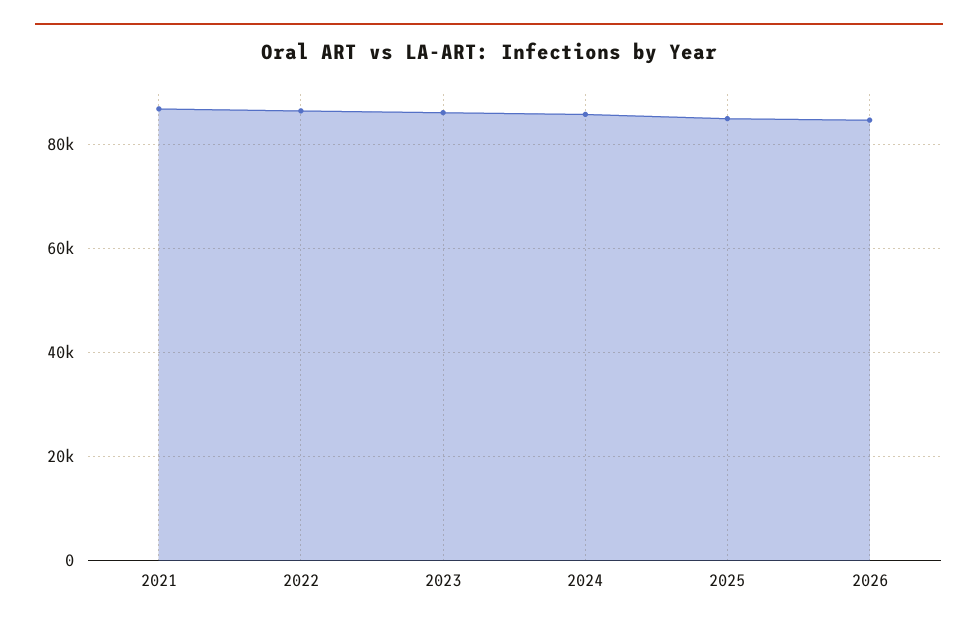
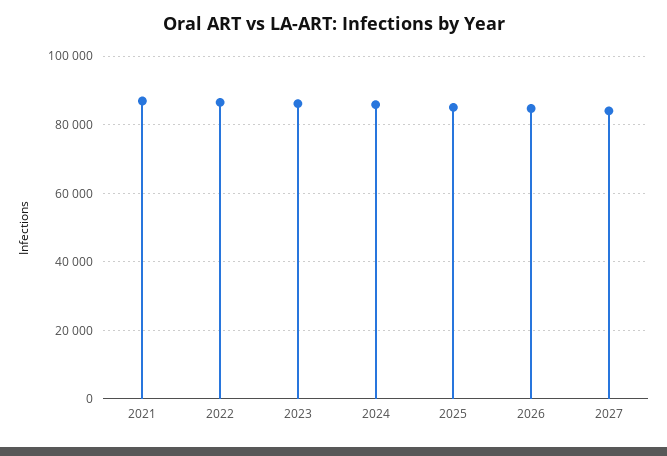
2027: none -> 84000

